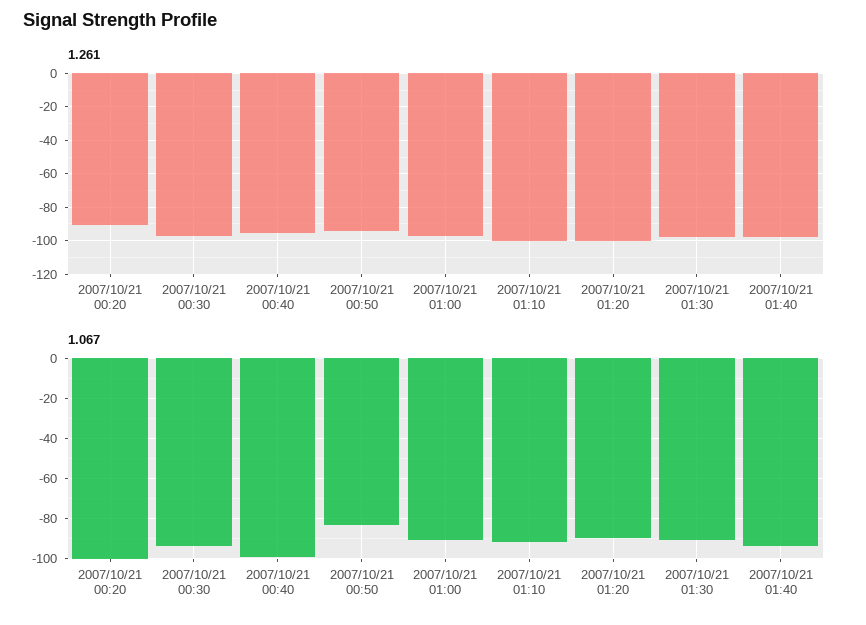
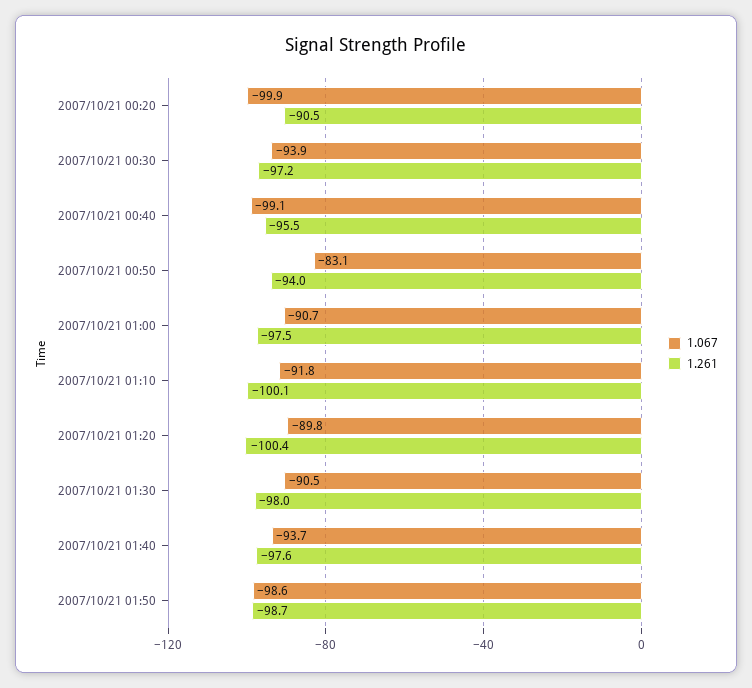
1.067, 2007/10/21 01:50: none -> -98.6
1.261, 2007/10/21 01:50: none -> -98.7

